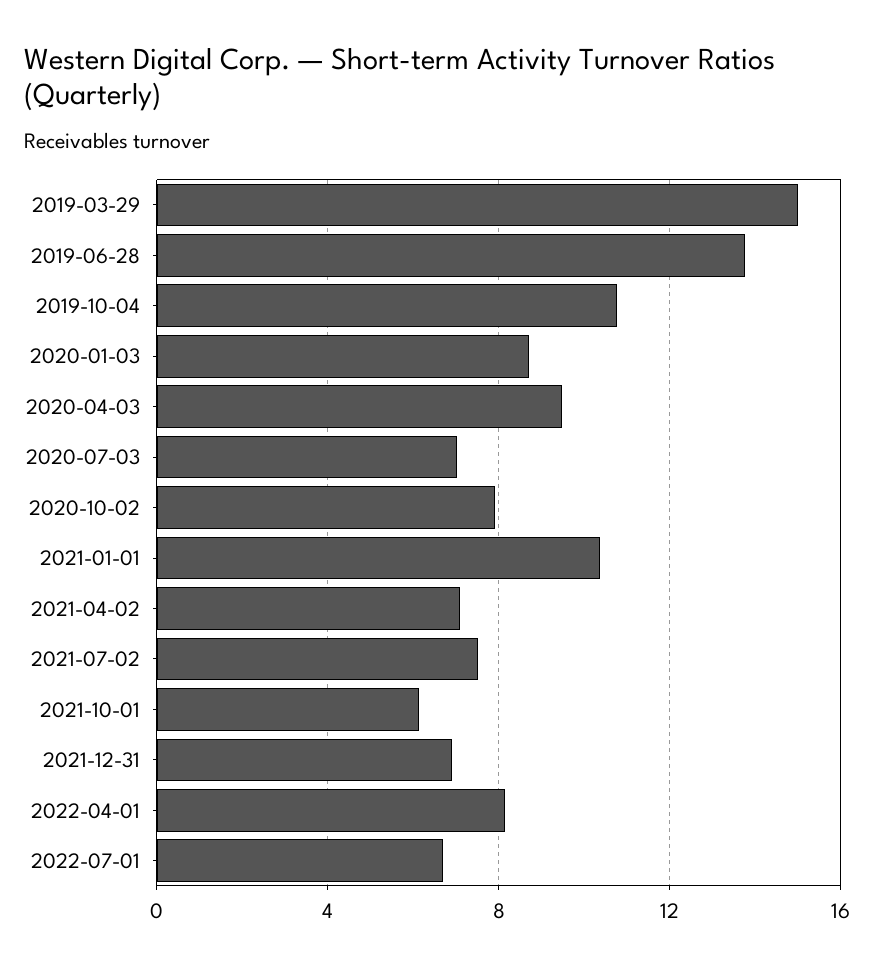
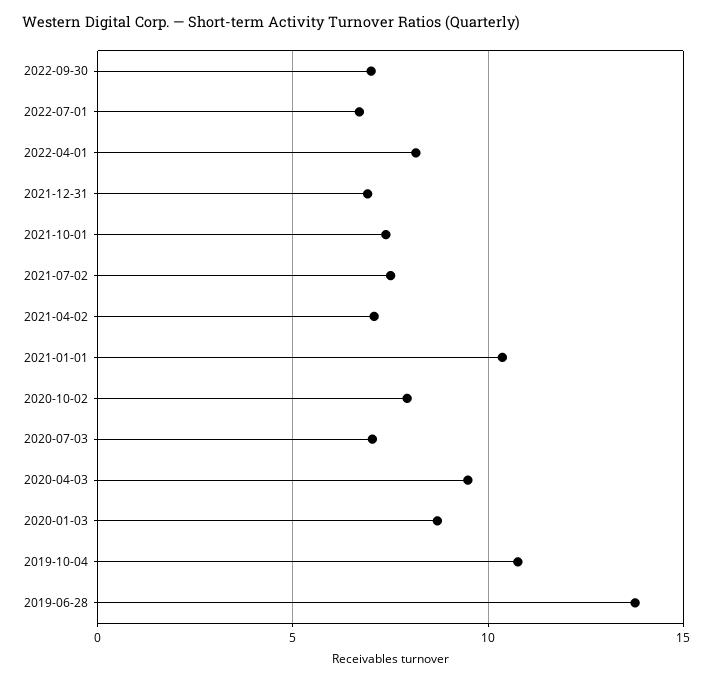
2019-03-29: 15 -> none
2021-10-01: 6 -> 7.5
2022-09-30: none -> 7

